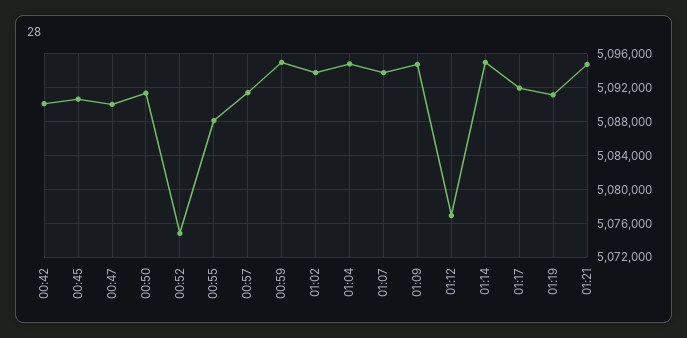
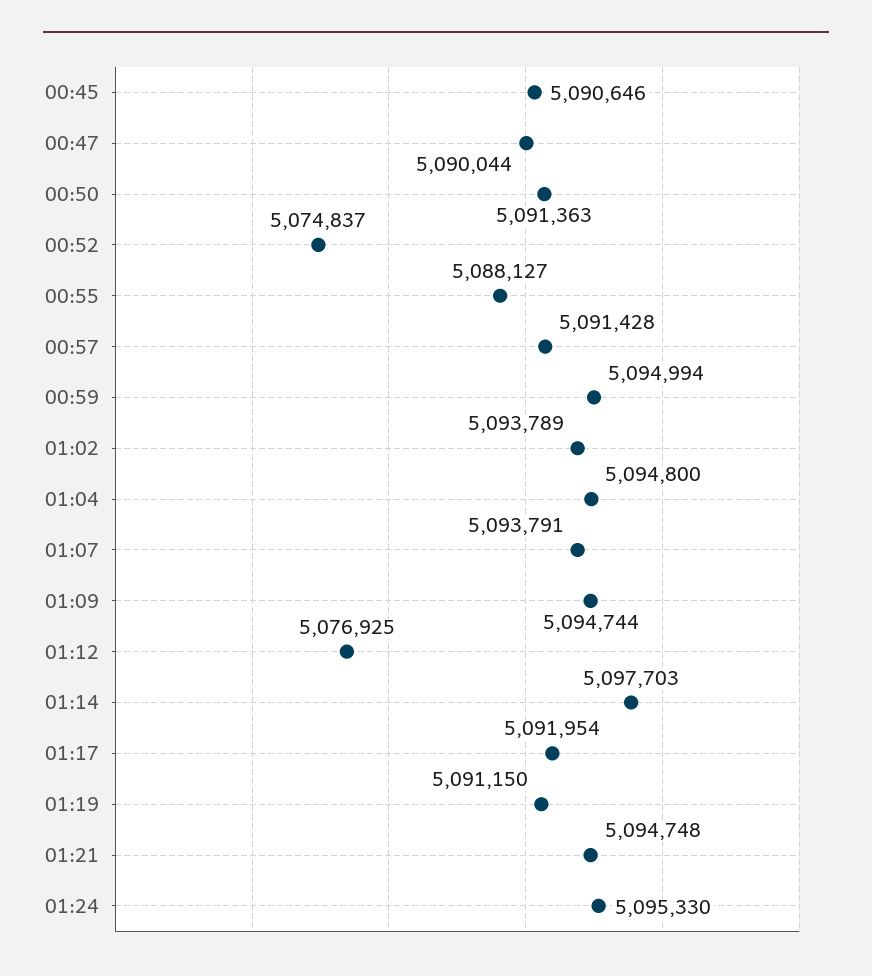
00:42: 5090000 -> none
01:14: 5095000 -> 5097703
01:24: none -> 5095330

